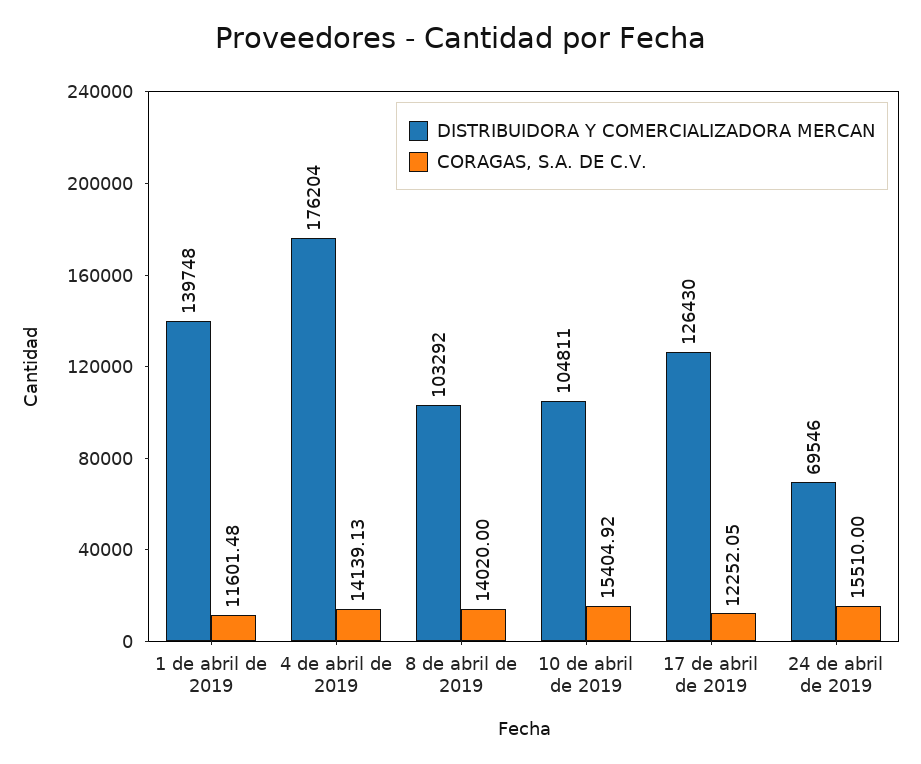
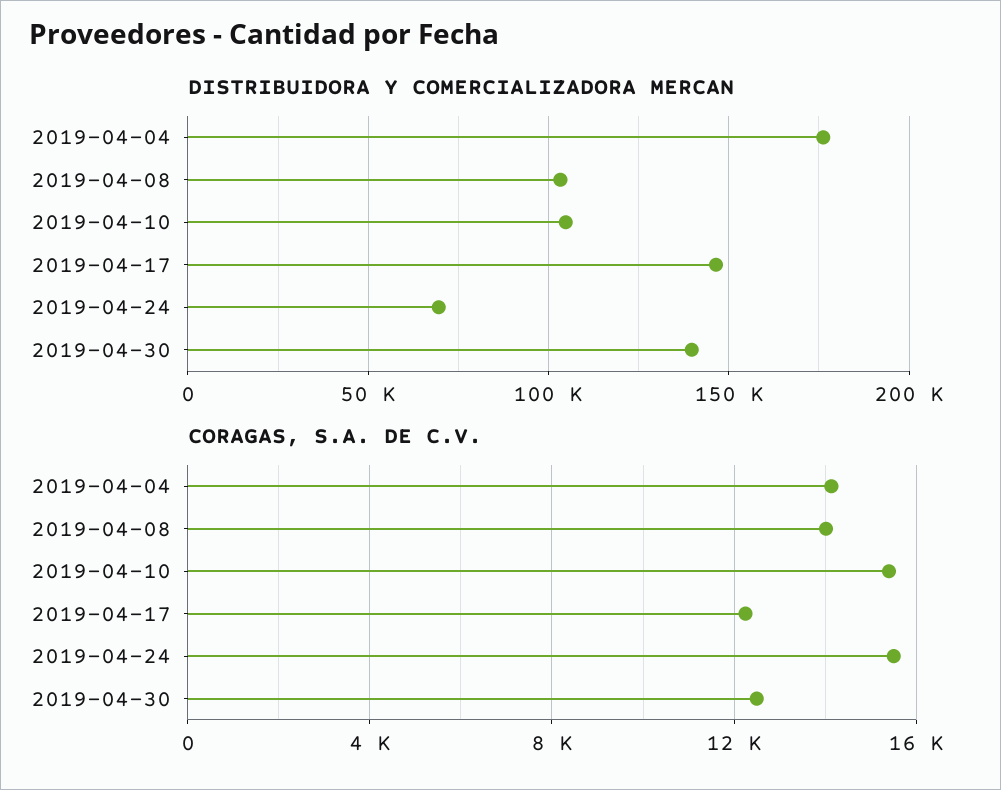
DISTRIBUIDORA Y COMERCIALIZADORA MERCAN, 1 de abril de 2019: 139748 -> none
CORAGAS, S.A. DE C.V., 1 de abril de 2019: 11601.48 -> none
DISTRIBUIDORA Y COMERCIALIZADORA MERCAN, 17 de abril de 2019: 126430 -> 145000
DISTRIBUIDORA Y COMERCIALIZADORA MERCAN, 2019-04-30: none -> 140000
CORAGAS, S.A. DE C.V., 2019-04-30: none -> 12500

